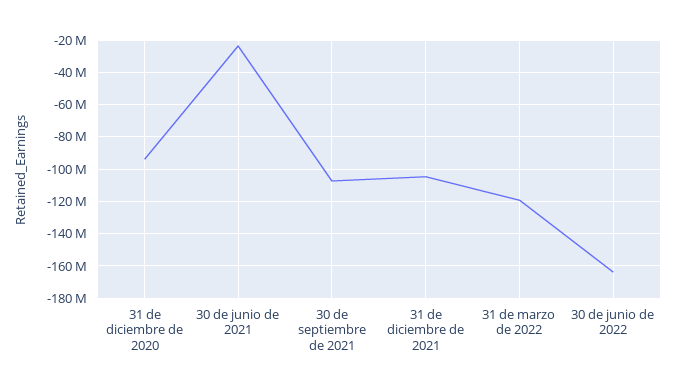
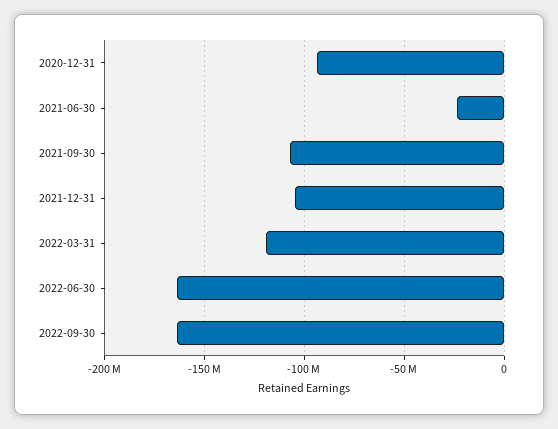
2022-09-30: none -> -165000000

